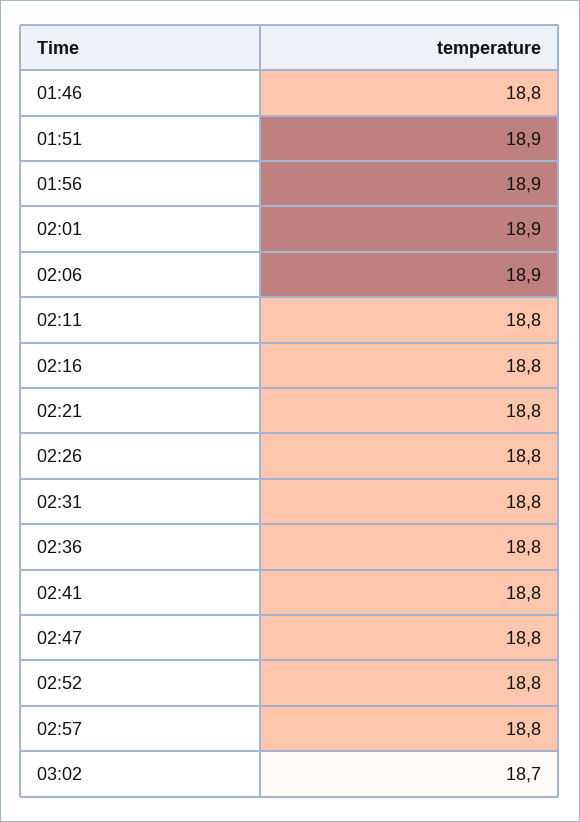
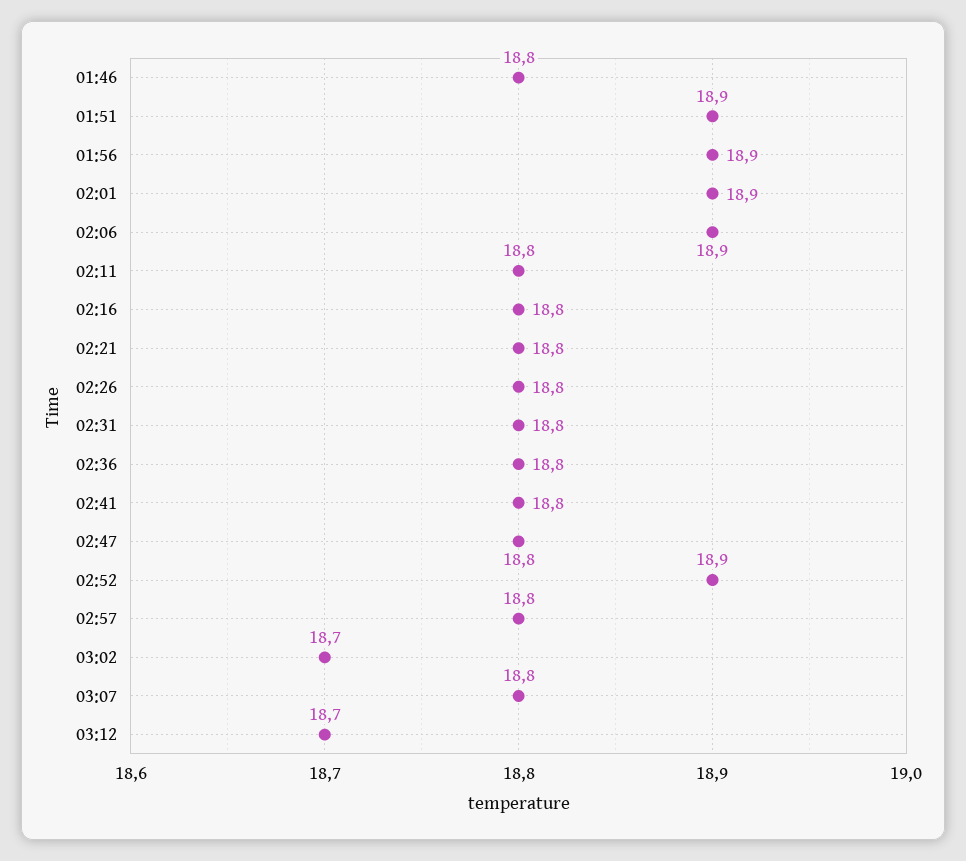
02:52: 18.8 -> 18.9
03:07: none -> 18.8
03:12: none -> 18.7

